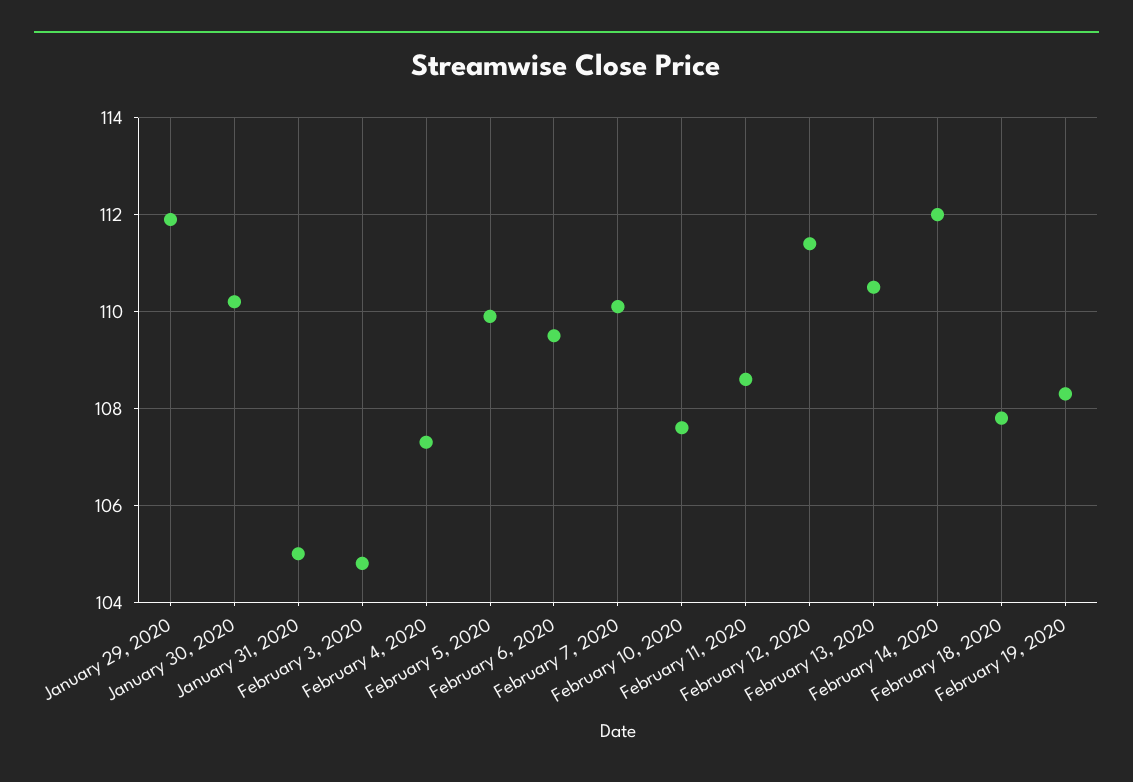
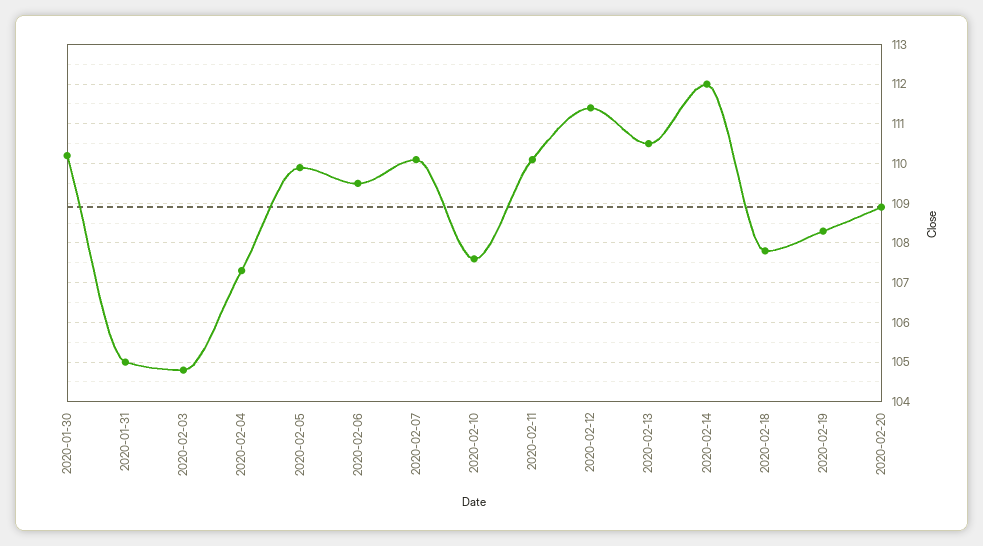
January 29, 2020: 112 -> none
February 11, 2020: 108.5 -> 110
2020-02-20: none -> 109

